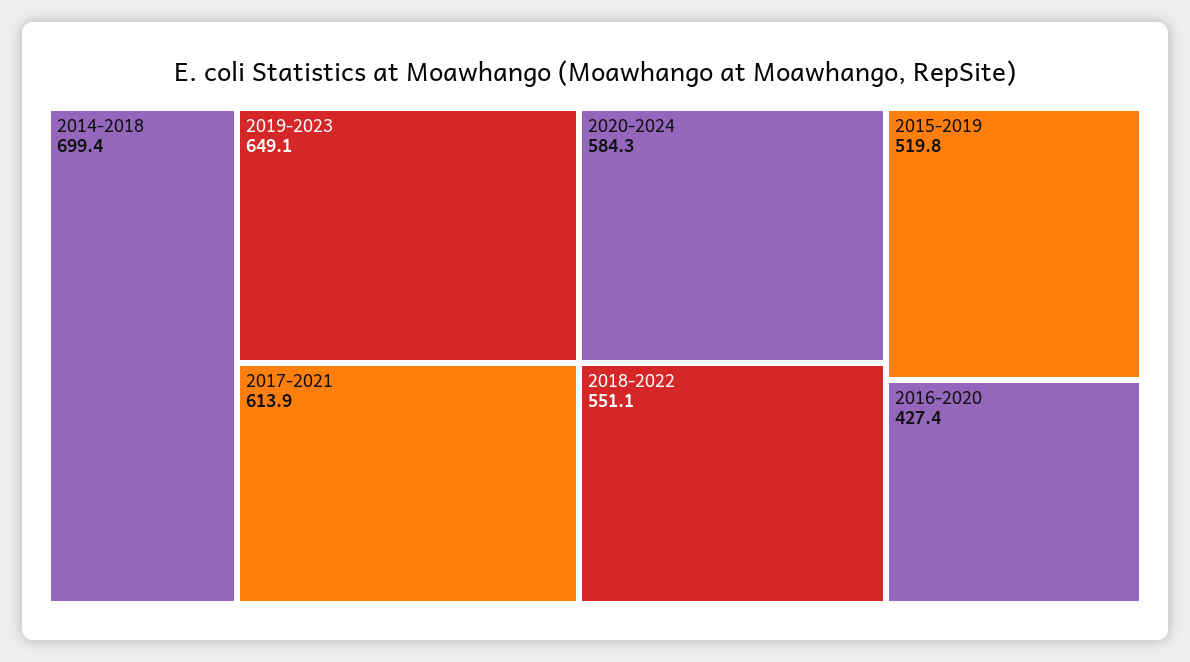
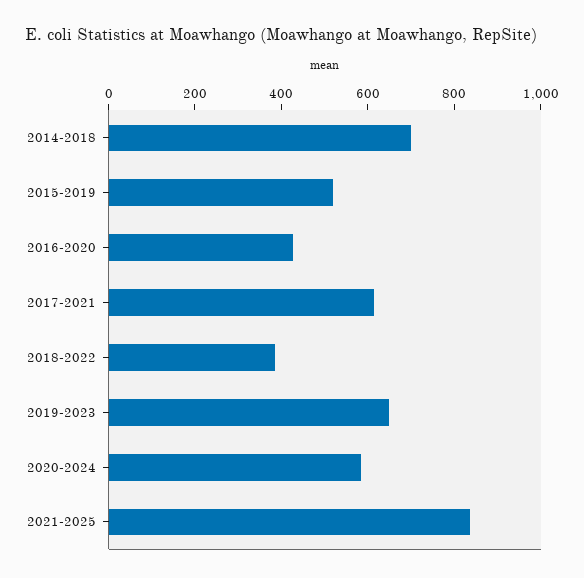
2018-2022: 551.1 -> 400
2021-2025: none -> 850

